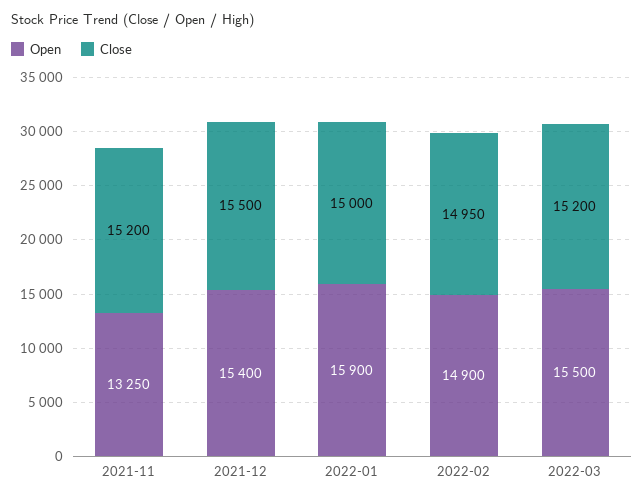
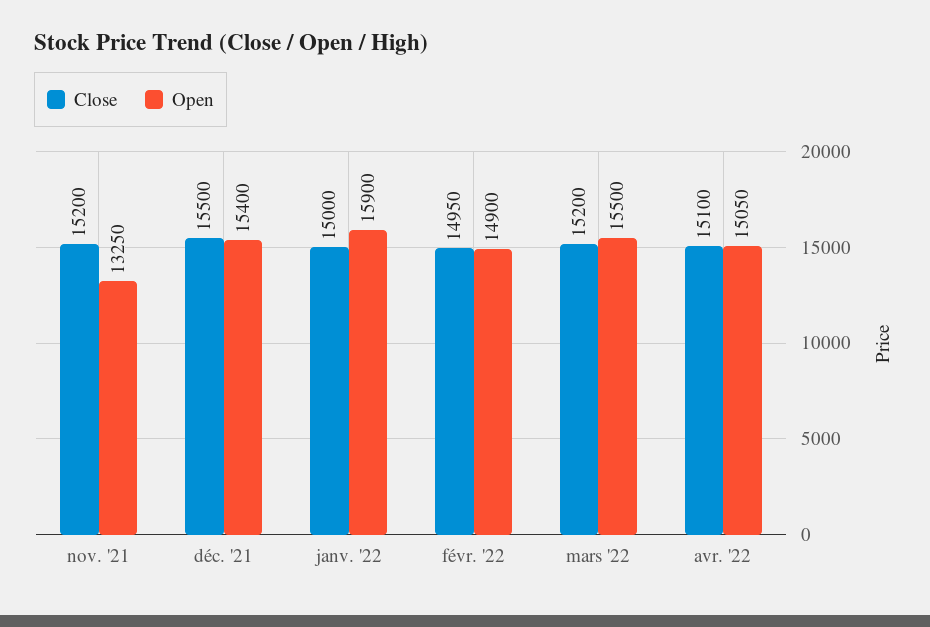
Close, avr. '22: none -> 15100
Open, avr. '22: none -> 15050

